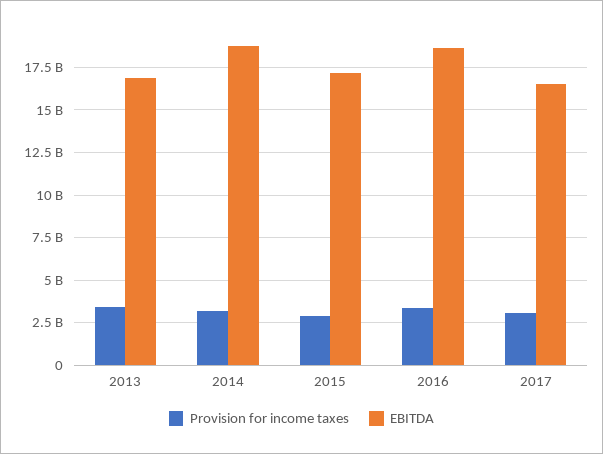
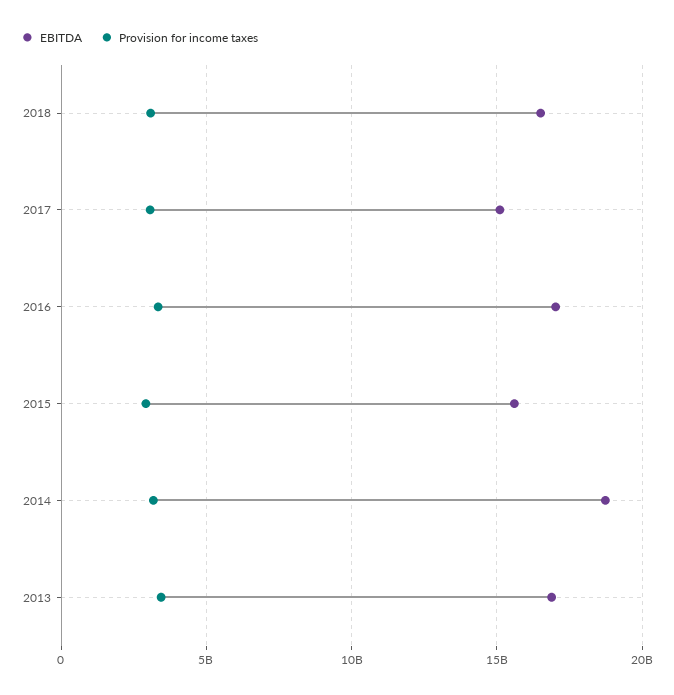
EBITDA, 2015: 17000000000 -> 15500000000
EBITDA, 2016: 18500000000 -> 17000000000
EBITDA, 2017: 16500000000 -> 15000000000
EBITDA, 2018: none -> 16500000000
Provision for income taxes, 2018: none -> 3000000000

